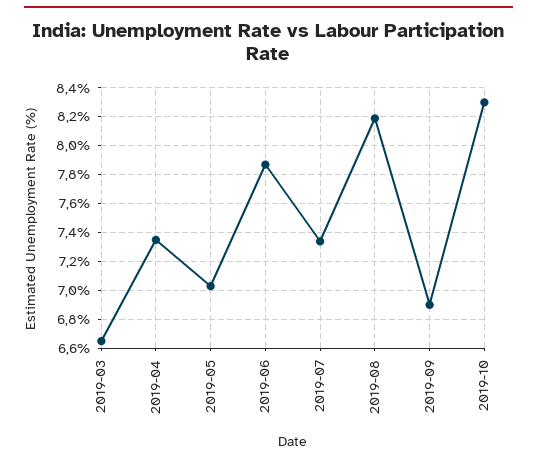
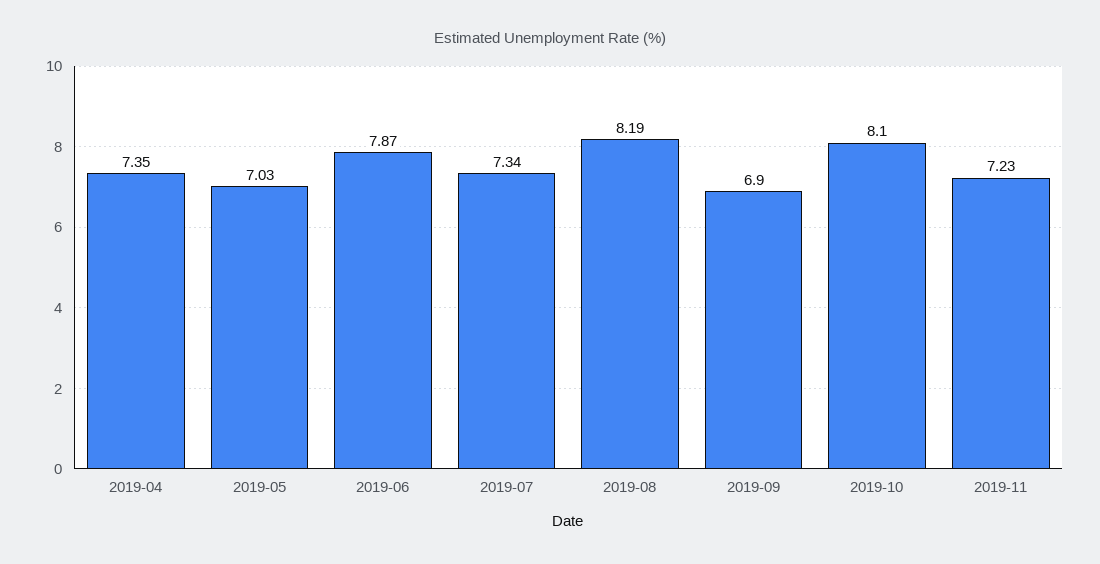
2019-03: 6.65 -> none
2019-10: 8.3 -> 8.1
2019-11: none -> 7.23

